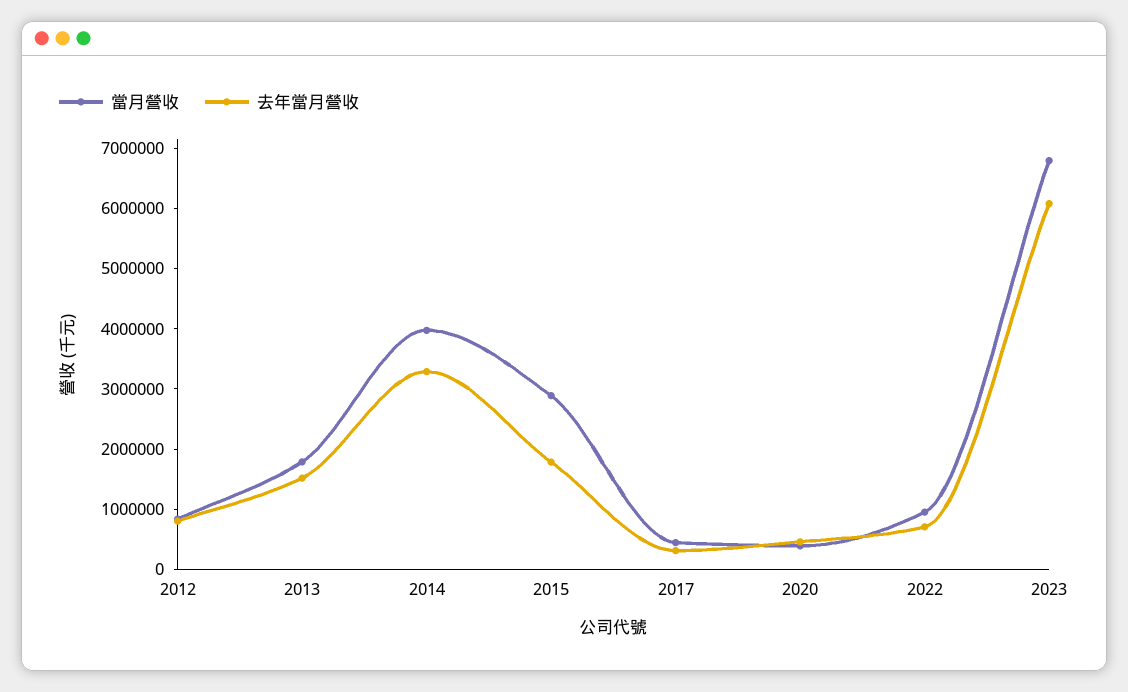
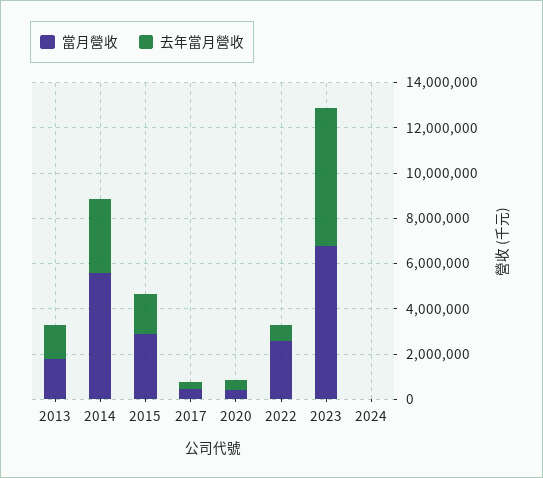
當月營收, 2012: 800000 -> none
去年當月營收, 2012: 800000 -> none
當月營收, 2014: 4000000 -> 5500000
當月營收, 2022: 1000000 -> 2500000
當月營收, 2024: none -> 0
去年當月營收, 2024: none -> 0

